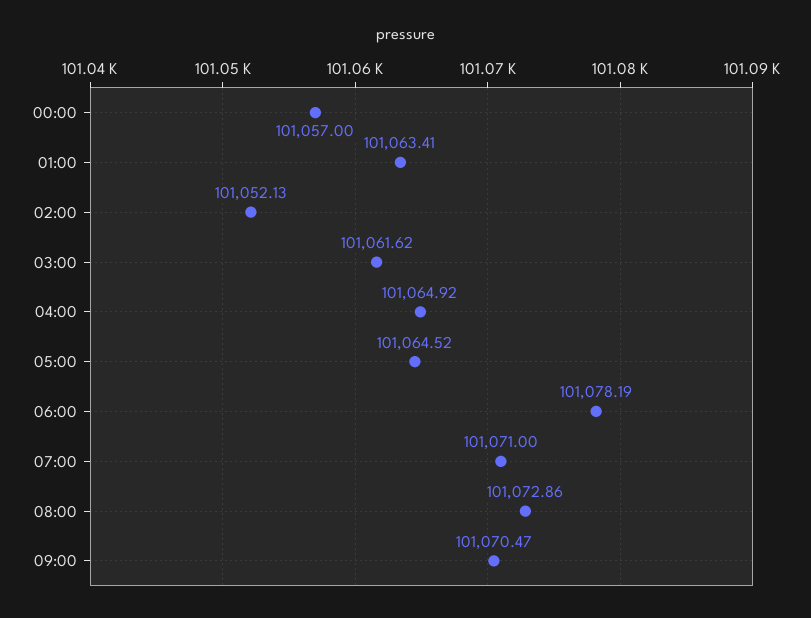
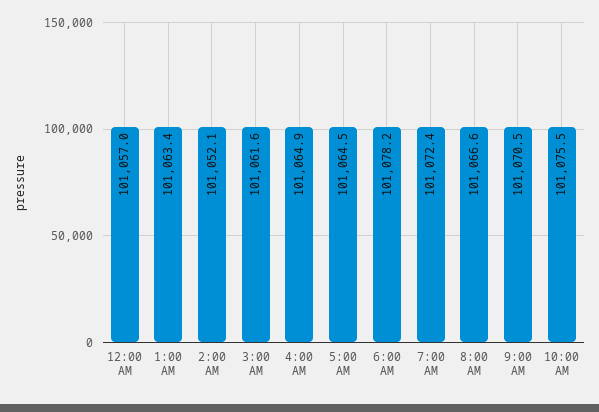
07:00: 101071 -> 101072.4
08:00: 101072.86 -> 101066.6
10:00 AM: none -> 101075.5

